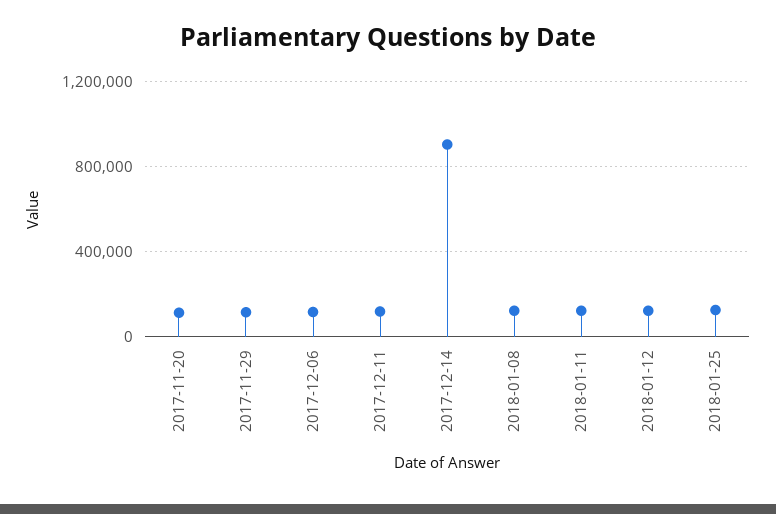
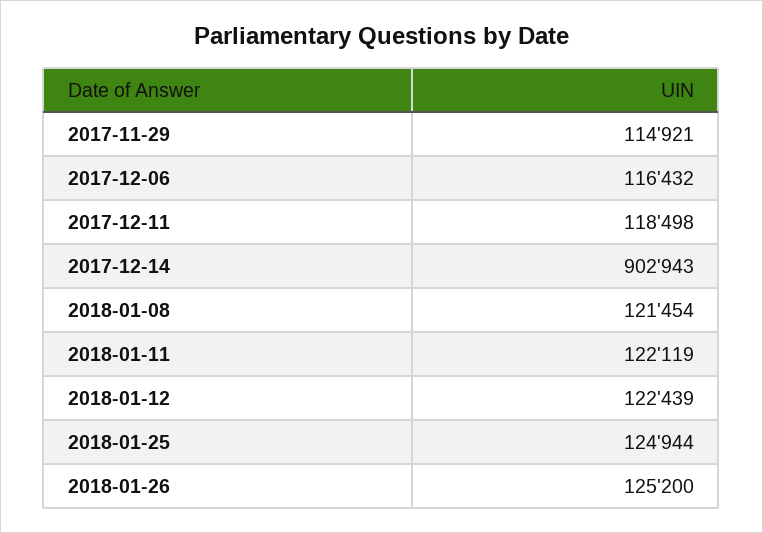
2017-11-20: 100000 -> none
2018-01-26: none -> 125200

